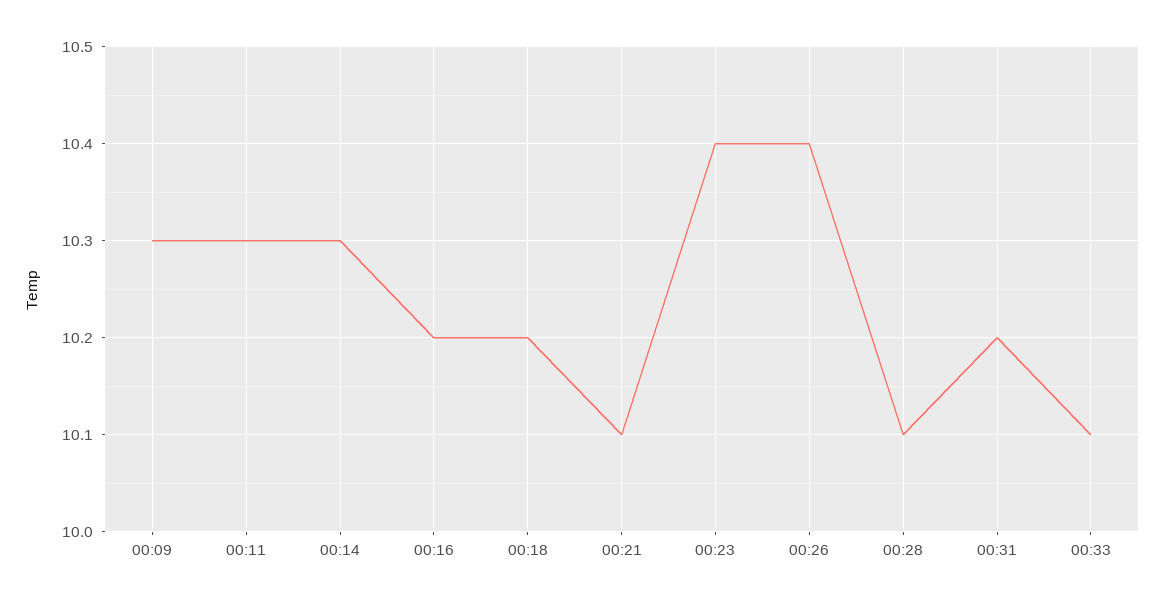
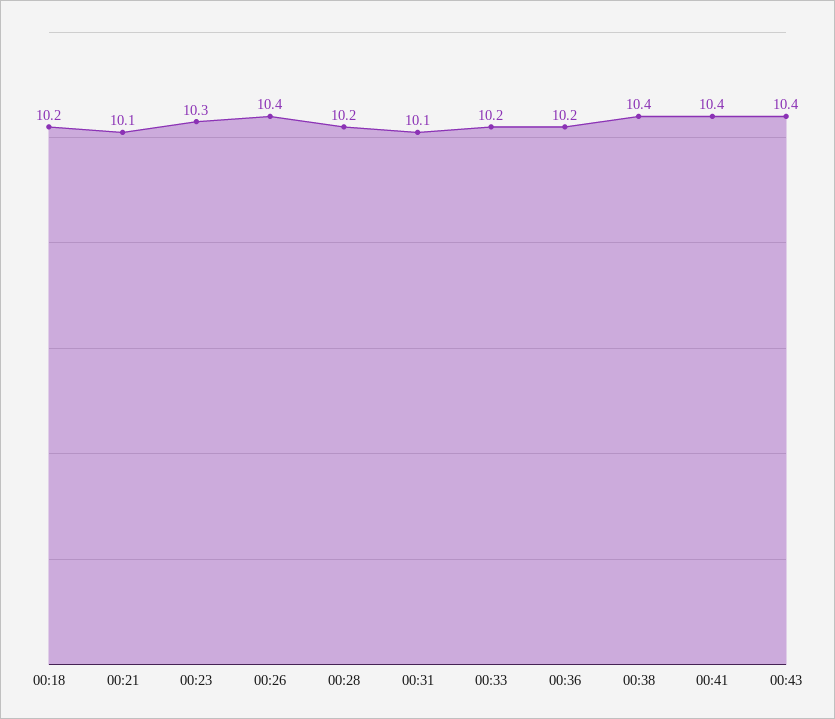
00:09: 10.3 -> none
00:11: 10.3 -> none
00:14: 10.3 -> none
00:16: 10.2 -> none
00:23: 10.4 -> 10.3
00:28: 10.1 -> 10.2
00:31: 10.2 -> 10.1
00:33: 10.1 -> 10.2
00:36: none -> 10.2
00:38: none -> 10.4
00:41: none -> 10.4
00:43: none -> 10.4

